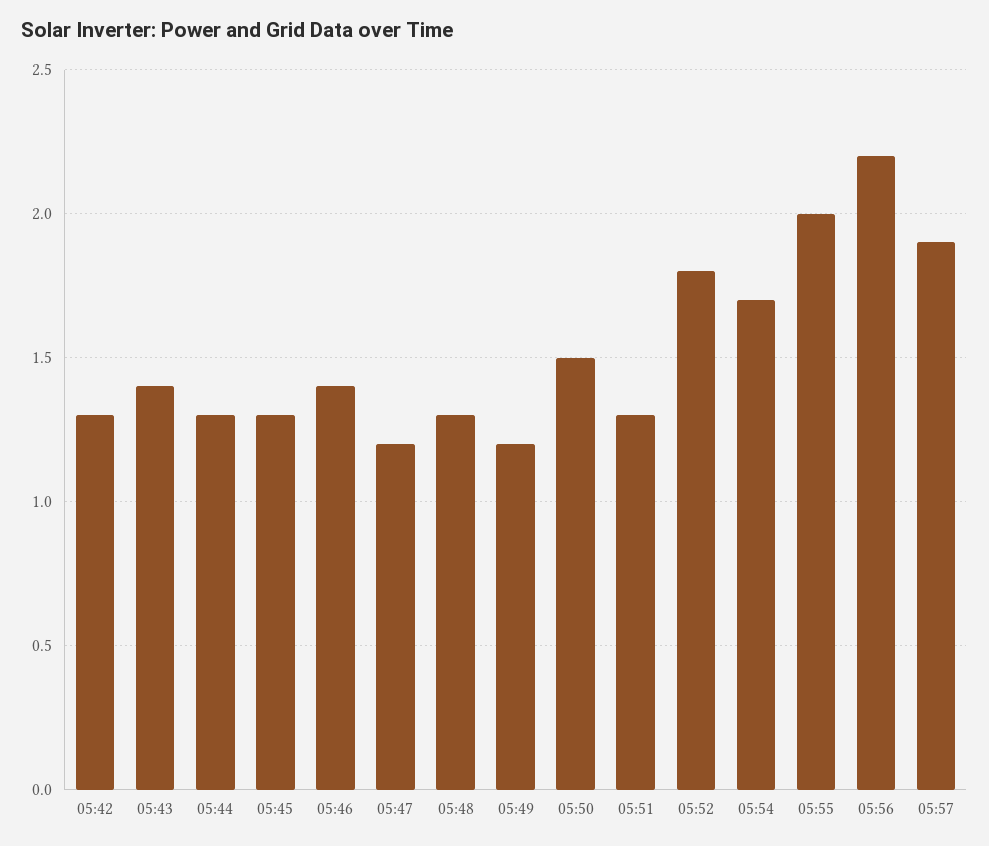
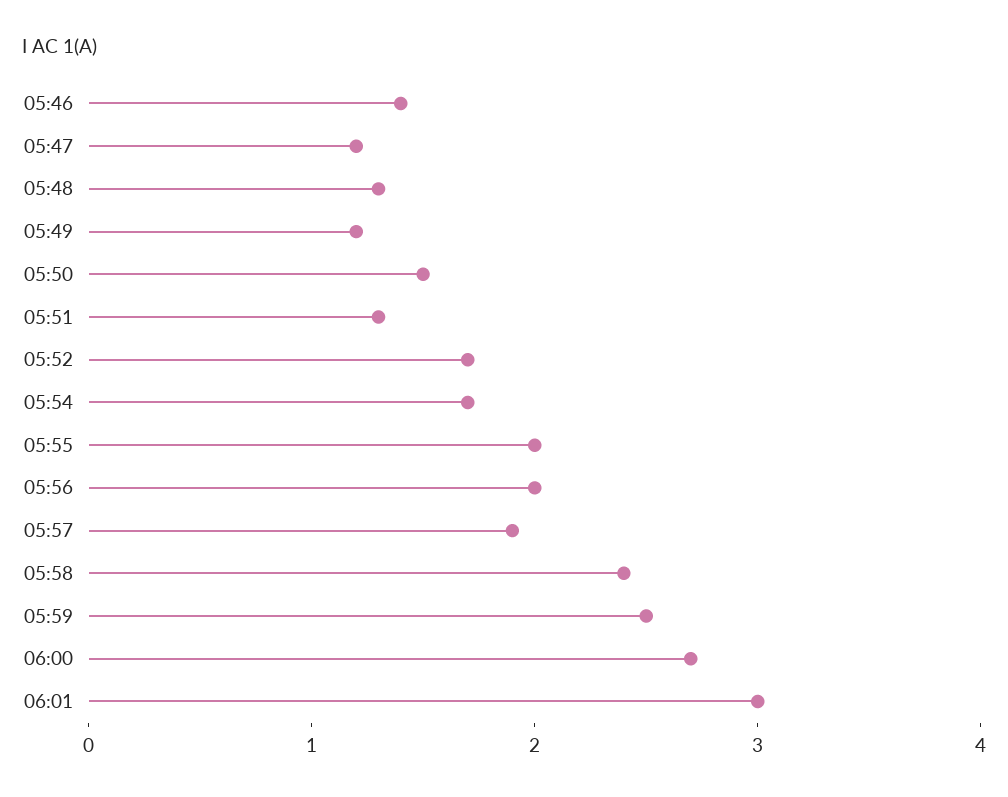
05:42: 1.3 -> none
05:43: 1.4 -> none
05:44: 1.3 -> none
05:45: 1.3 -> none
05:52: 1.8 -> 1.7
05:56: 2.2 -> 2
05:58: none -> 2.4
05:59: none -> 2.5
06:00: none -> 2.7
06:01: none -> 3

